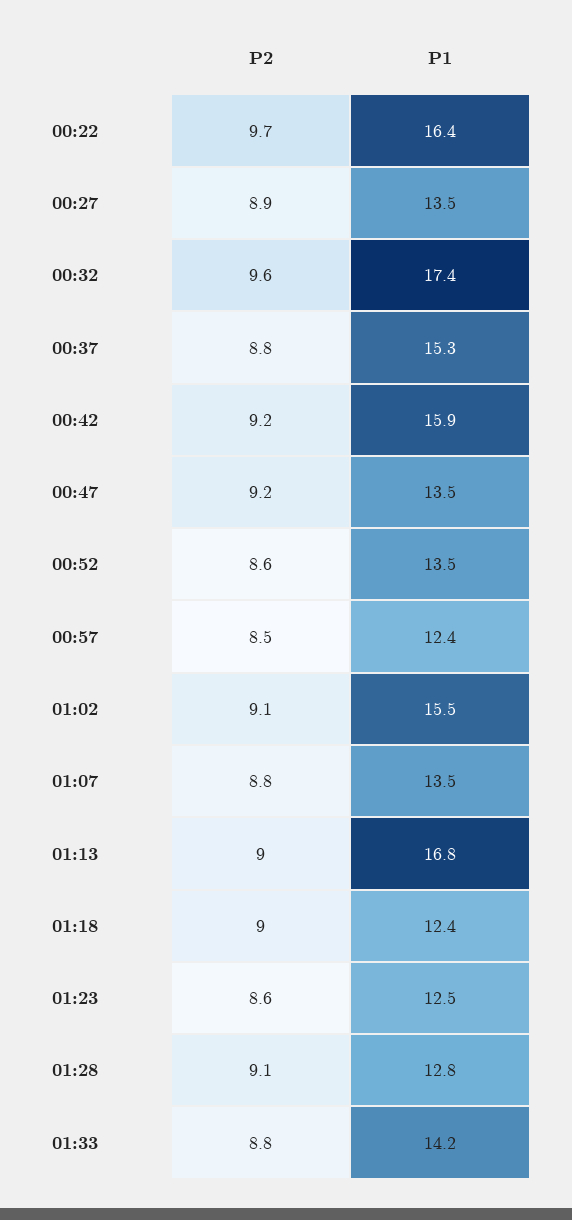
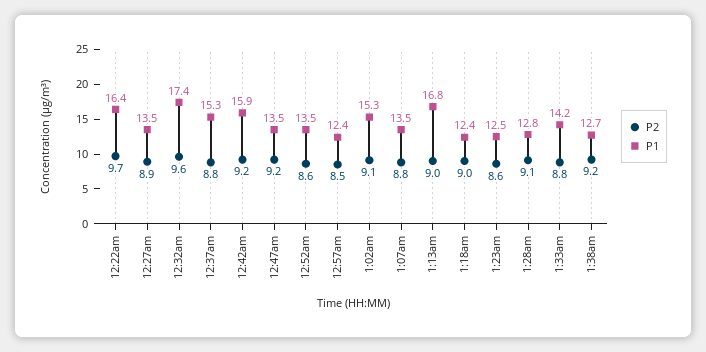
P1, 01:02: 15.5 -> 15.3
P2, 1:38am: none -> 9.2
P1, 1:38am: none -> 12.7

